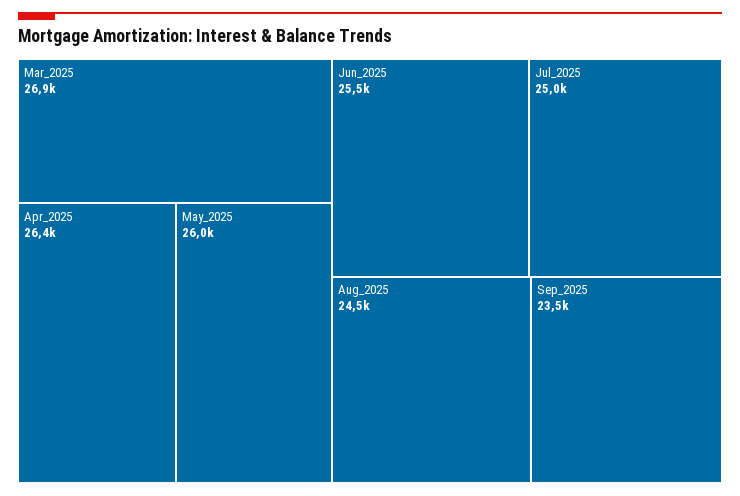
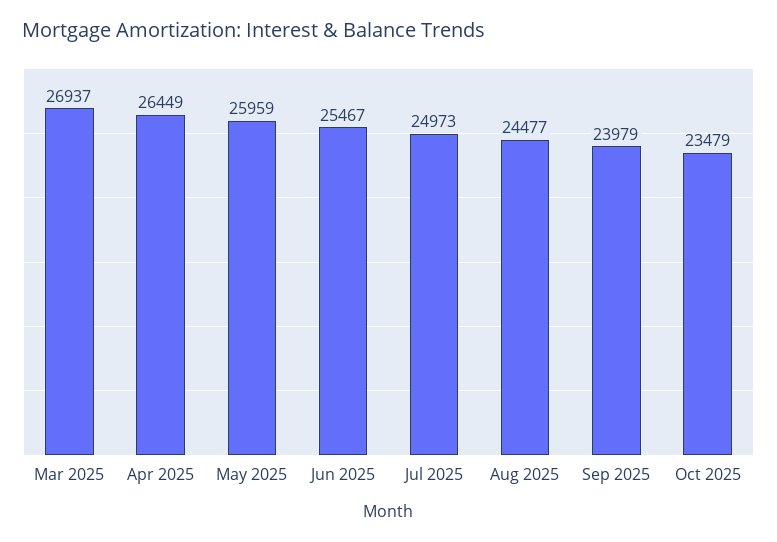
Sep_2025: 23500 -> 23979
Oct 2025: none -> 23479

